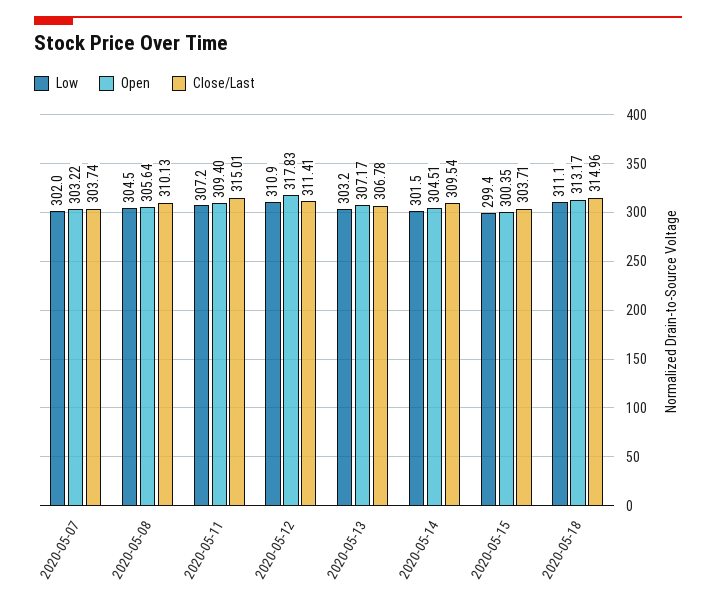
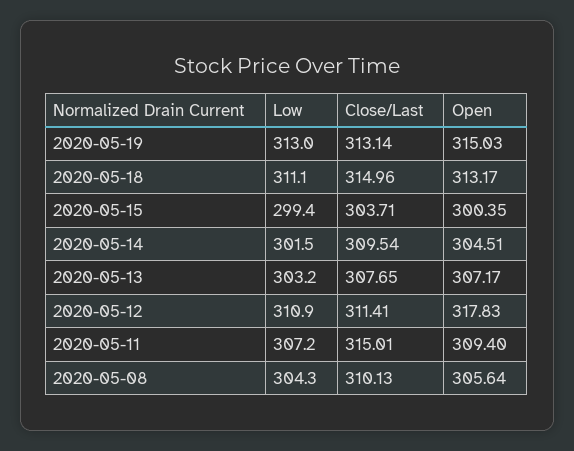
Low, 2020-05-07: 302 -> none
Open, 2020-05-07: 303.22 -> none
Close/Last, 2020-05-07: 303.74 -> none
Low, 2020-05-08: 304.5 -> 304.3
Close/Last, 2020-05-13: 306.78 -> 307.65
Low, 2020-05-19: none -> 313
Close/Last, 2020-05-19: none -> 313.14
Open, 2020-05-19: none -> 315.03

